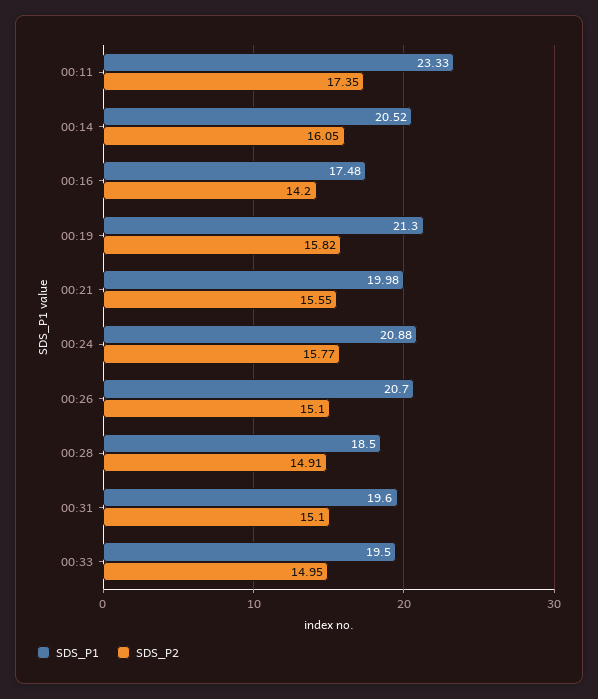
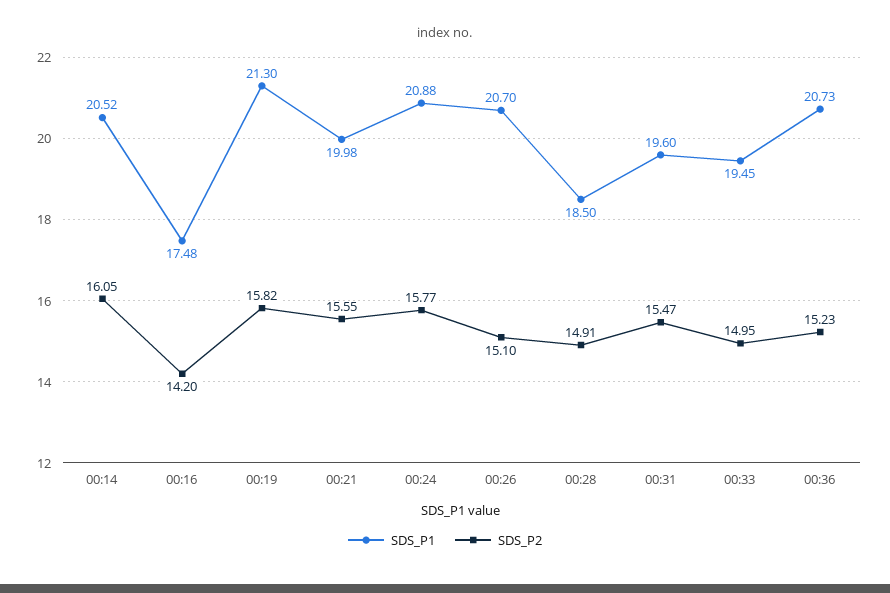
SDS_P1, 00:11: 23.33 -> none
SDS_P2, 00:11: 17.35 -> none
SDS_P2, 00:31: 15.1 -> 15.47
SDS_P1, 00:33: 19.5 -> 19.45
SDS_P1, 00:36: none -> 20.73
SDS_P2, 00:36: none -> 15.23

